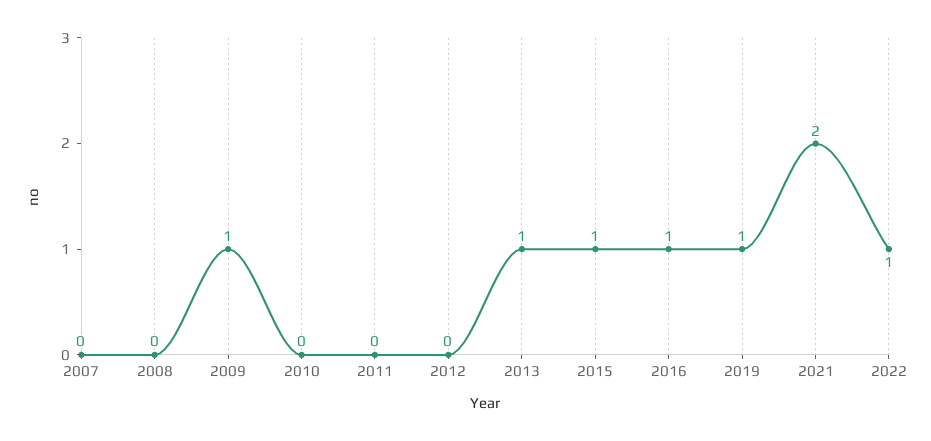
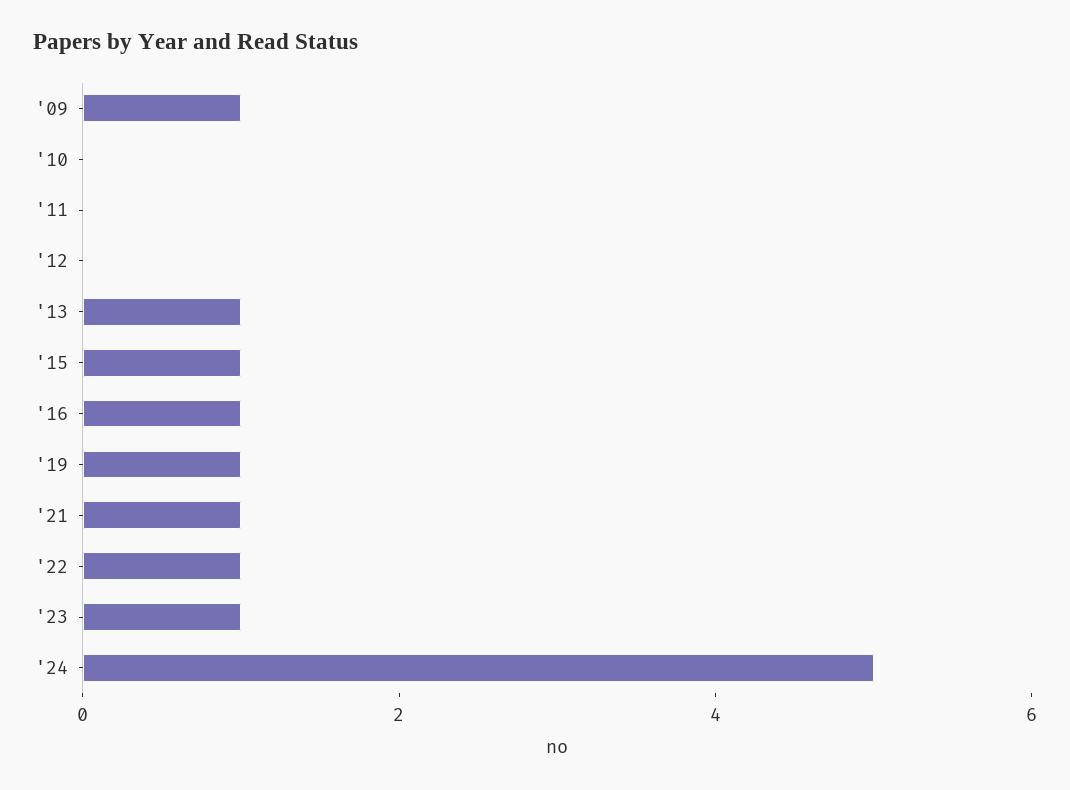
2007: 0 -> none
2008: 0 -> none
2021: 2 -> 1
'23: none -> 1
'24: none -> 5

